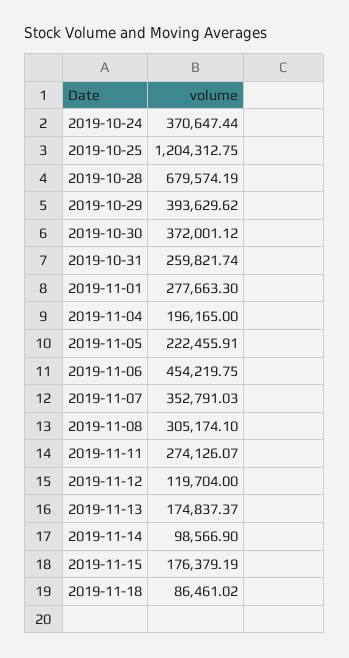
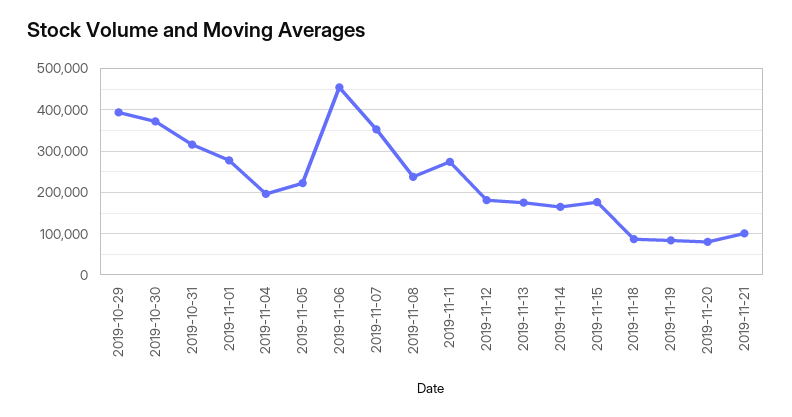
2019-10-24: 370647.44 -> none
2019-10-25: 1204312.75 -> none
2019-10-28: 679574.19 -> none
2019-10-31: 259821.74 -> 320000
2019-11-08: 305174.1 -> 240000
2019-11-12: 119704 -> 180000
2019-11-14: 98566.9 -> 160000
2019-11-19: none -> 80000
2019-11-20: none -> 80000
2019-11-21: none -> 100000

